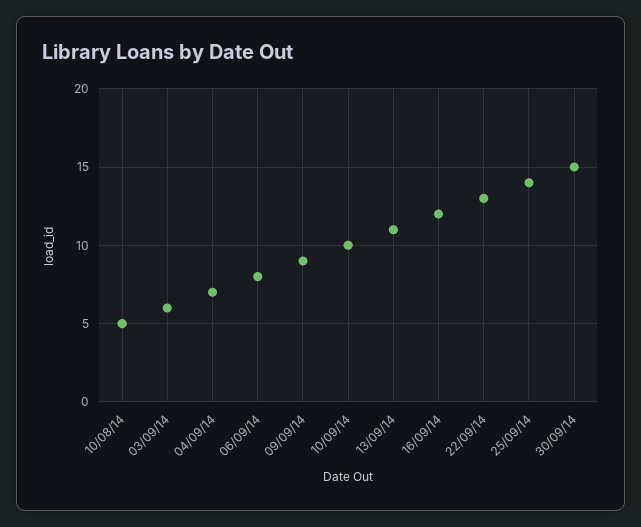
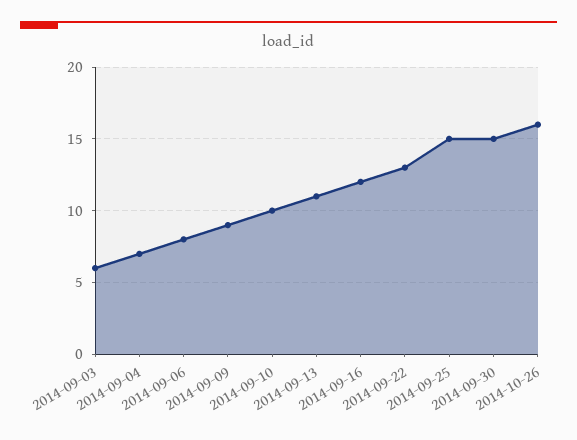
10/08/14: 5 -> none
25/09/14: 14 -> 15
2014-10-26: none -> 16

